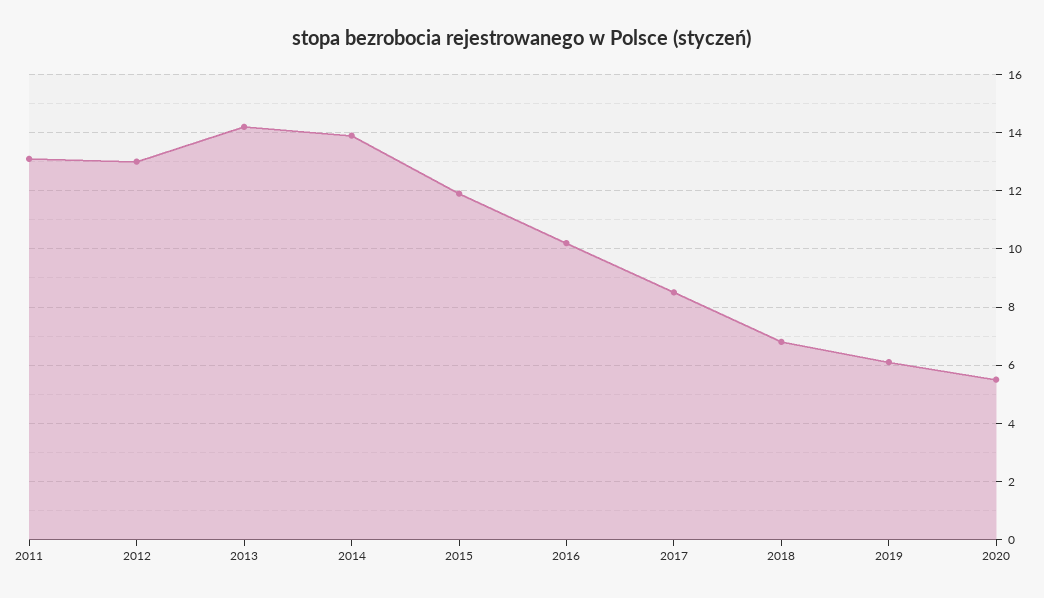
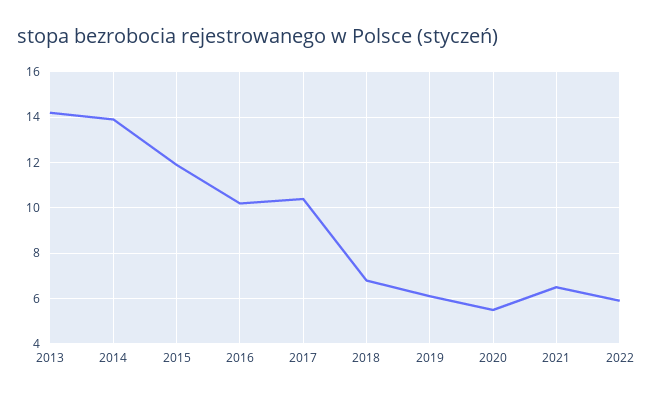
2011: 13 -> none
2012: 13 -> none
2017: 8.5 -> 10.5
2021: none -> 6.5
2022: none -> 6

